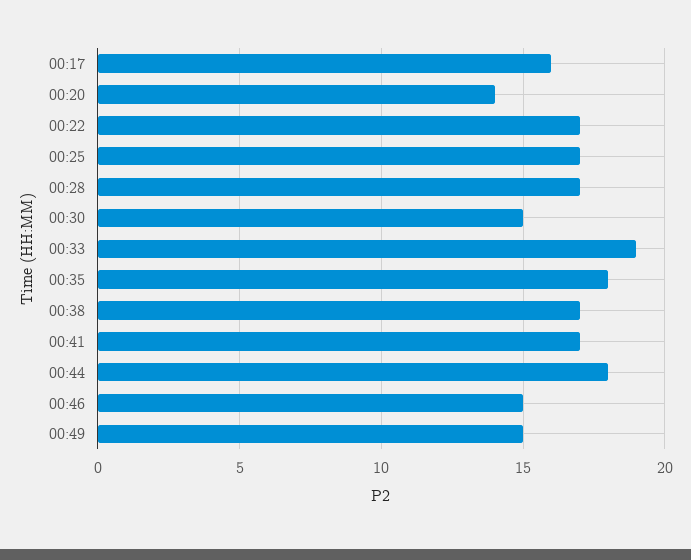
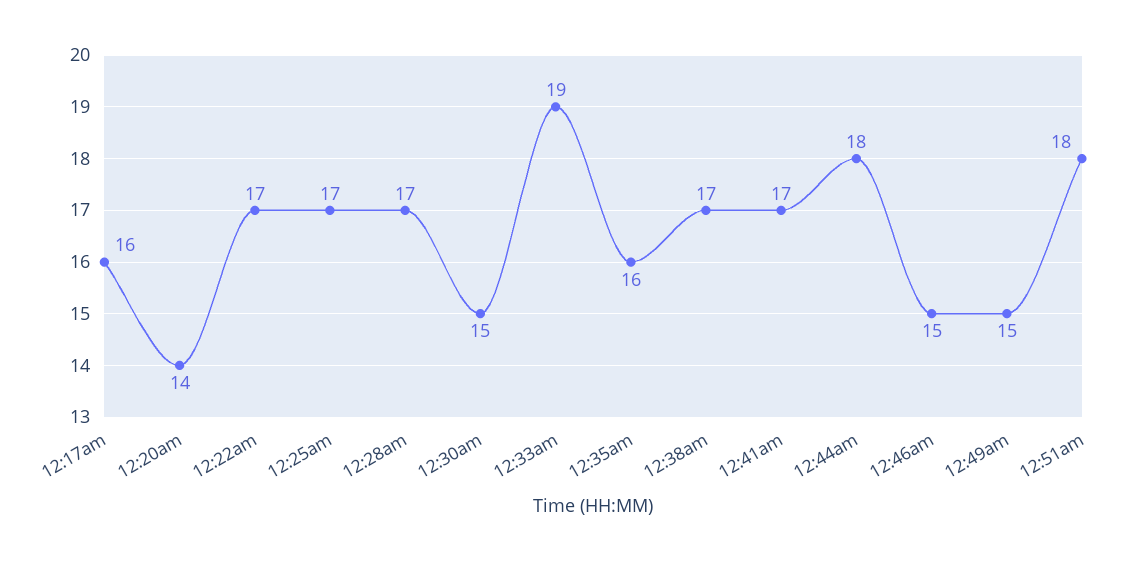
00:35: 18 -> 16
12:51am: none -> 18

